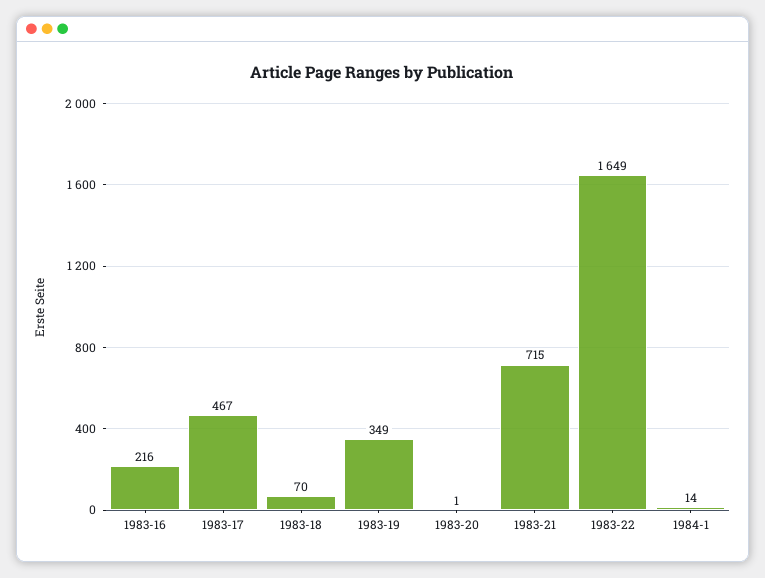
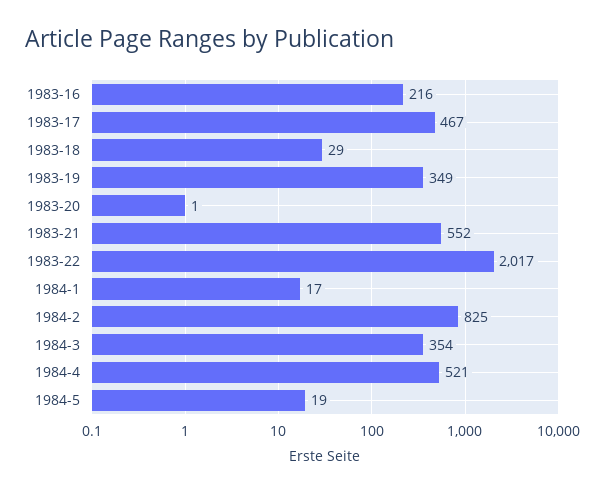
1983-18: 70 -> 29
1983-21: 715 -> 552
1983-22: 1649 -> 2017
1984-1: 14 -> 17
1984-2: none -> 825
1984-3: none -> 354
1984-4: none -> 521
1984-5: none -> 19

